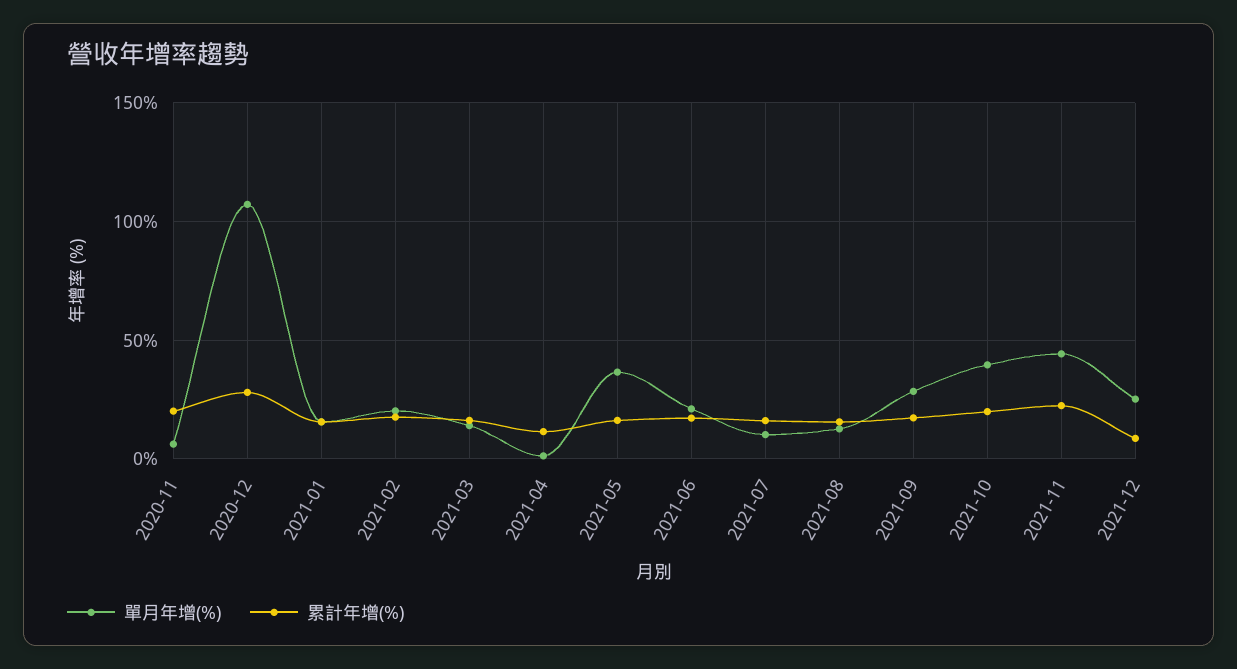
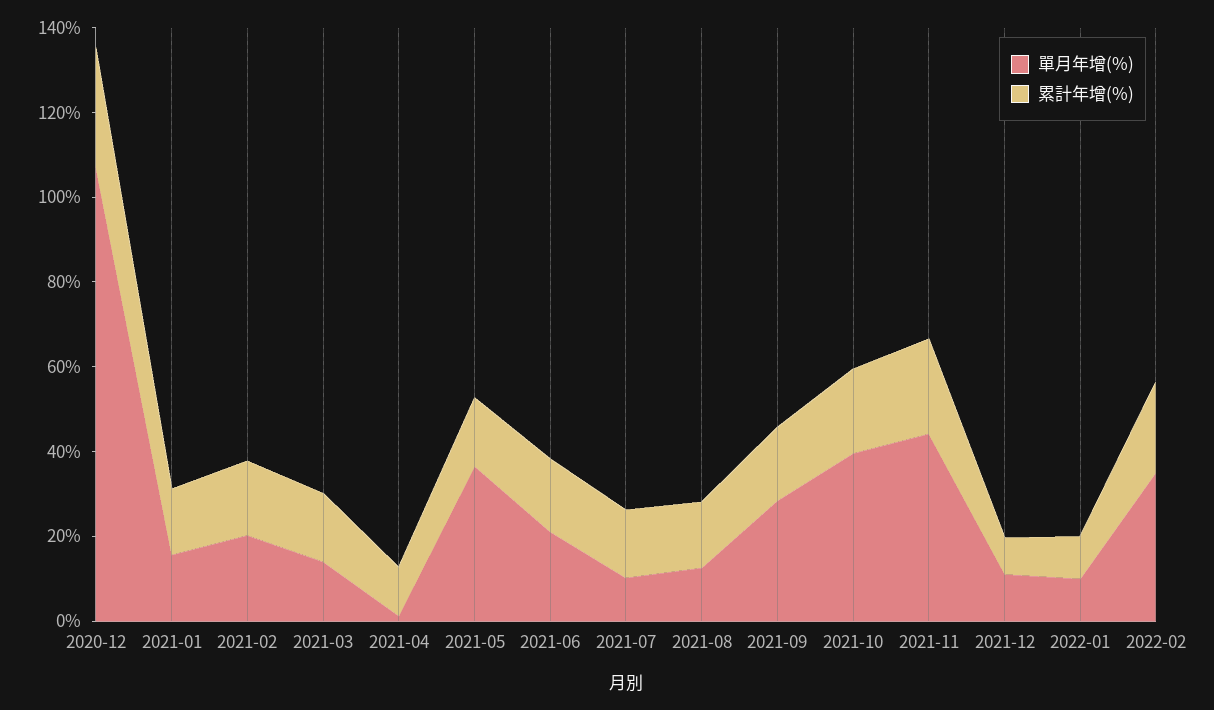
單月年增(%), 2020-11: 5 -> none
累計年增(%), 2020-11: 20 -> none
單月年增(%), 2021-12: 25 -> 10
單月年增(%), 2022-01: none -> 10
累計年增(%), 2022-01: none -> 10
單月年增(%), 2022-02: none -> 35
累計年增(%), 2022-02: none -> 20

